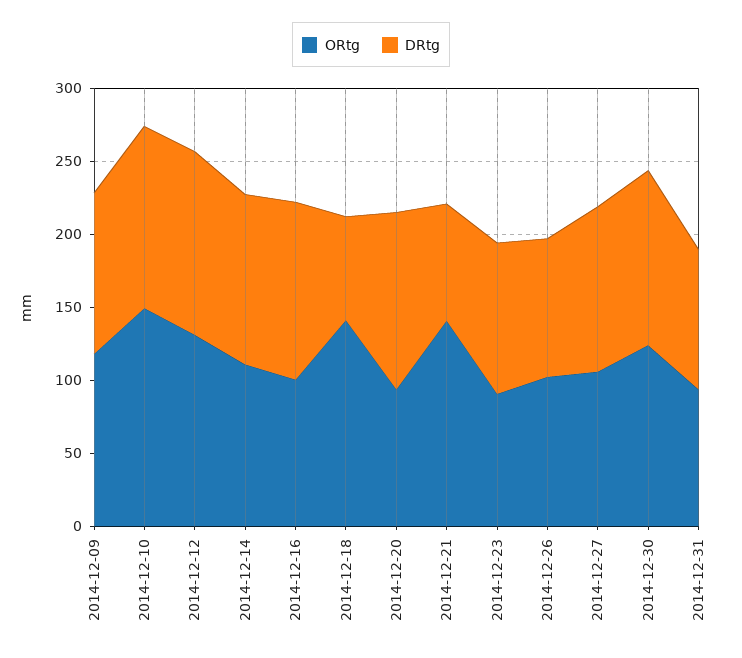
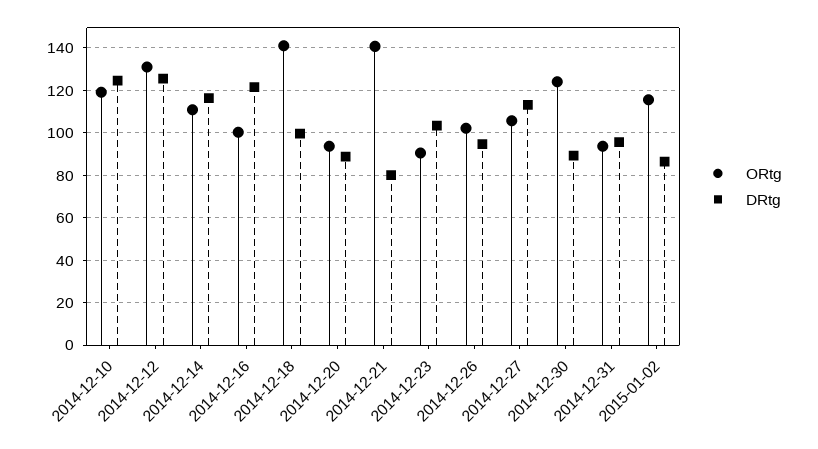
ORtg, 2014-12-09: 120 -> none
DRtg, 2014-12-09: 110 -> none
ORtg, 2014-12-10: 150 -> 120
DRtg, 2014-12-18: 70 -> 100
DRtg, 2014-12-20: 120 -> 90
DRtg, 2014-12-30: 120 -> 90
ORtg, 2015-01-02: none -> 115
DRtg, 2015-01-02: none -> 85

